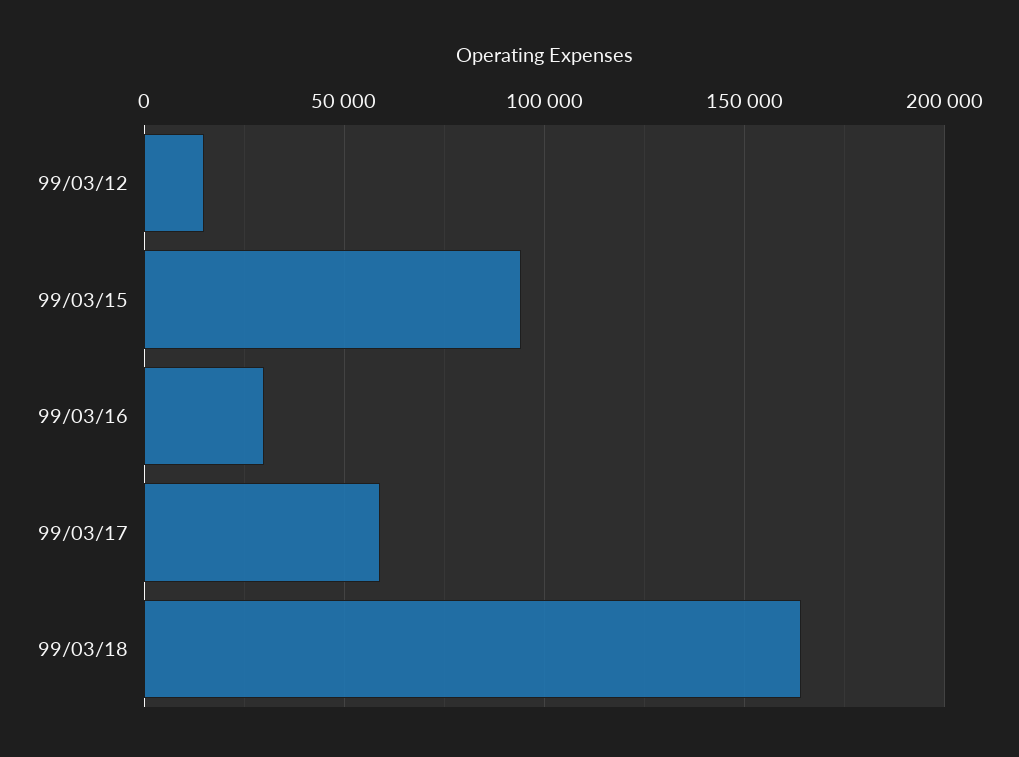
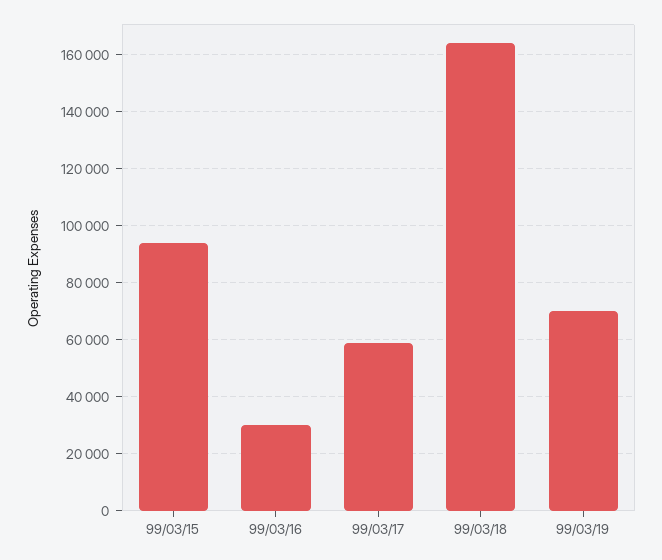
99/03/12: 15000 -> none
99/03/19: none -> 70000

